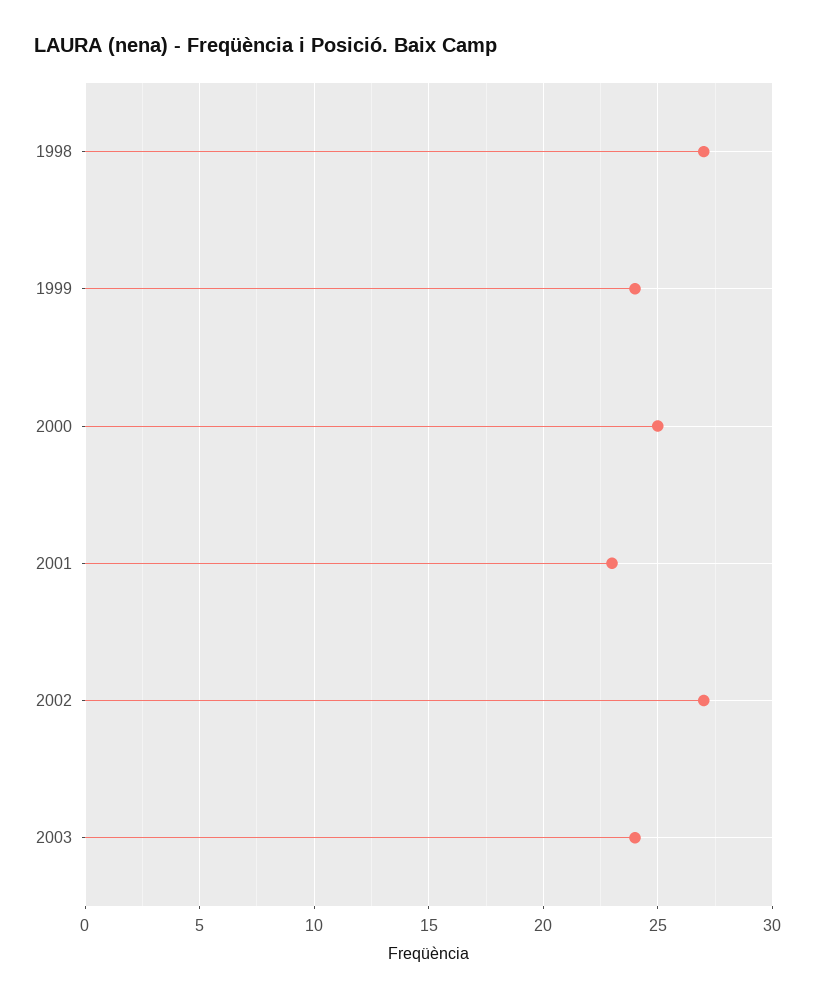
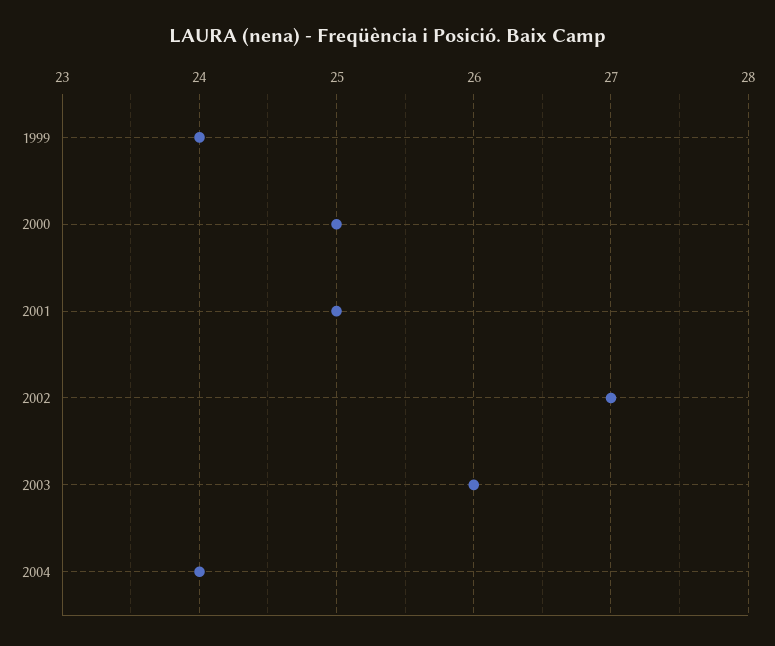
1998: 27 -> none
2001: 23 -> 25
2003: 24 -> 26
2004: none -> 24

